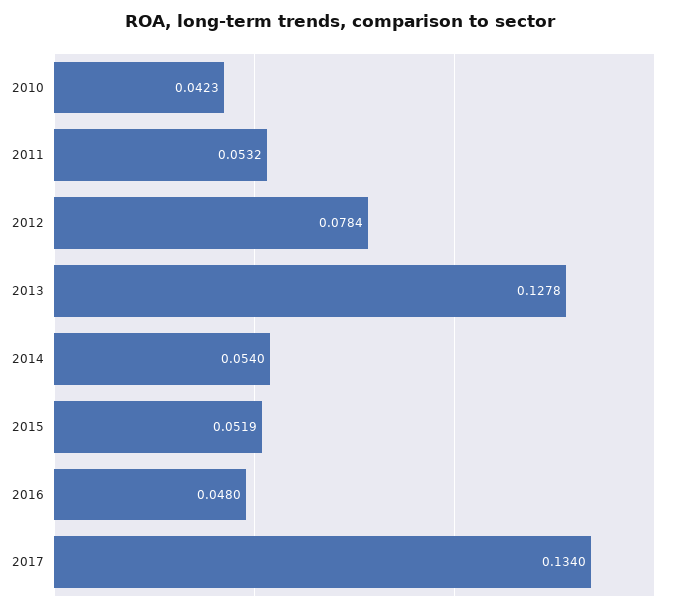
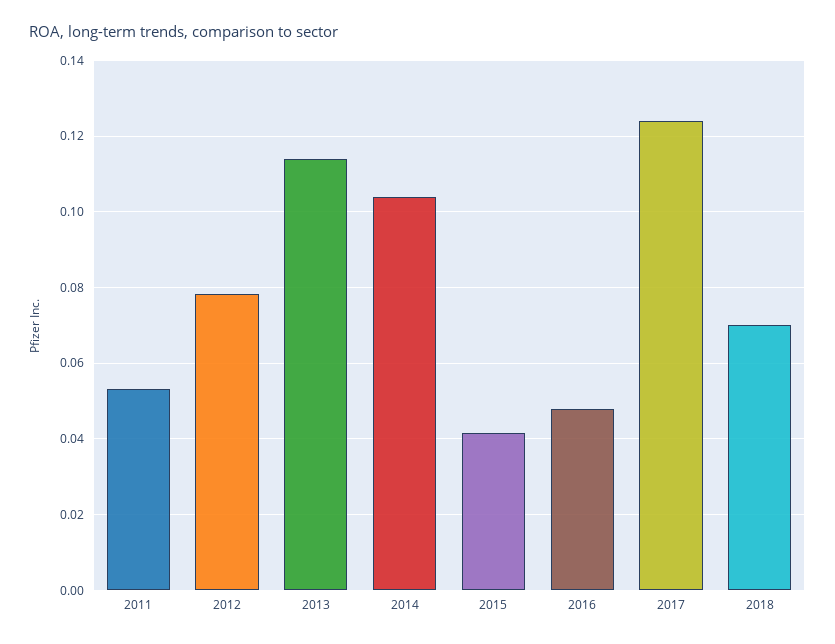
2010: 0.0423 -> none
2013: 0.1278 -> 0.114
2014: 0.054 -> 0.104
2015: 0.0519 -> 0.042
2017: 0.134 -> 0.124
2018: none -> 0.07

